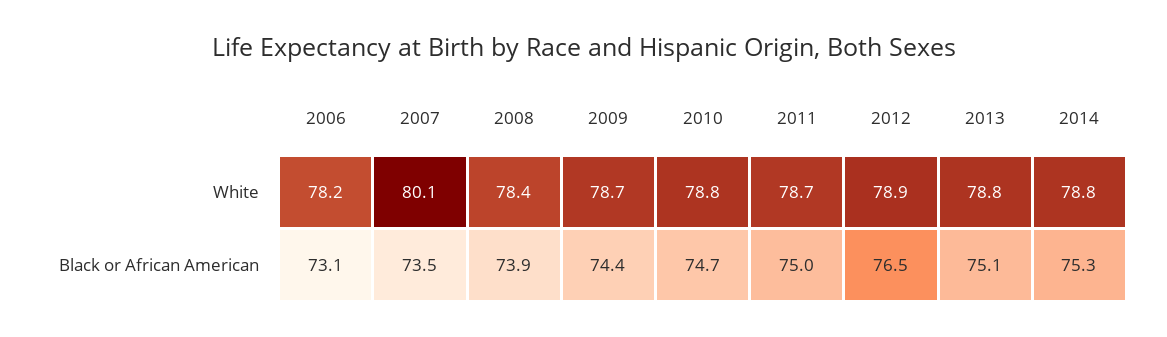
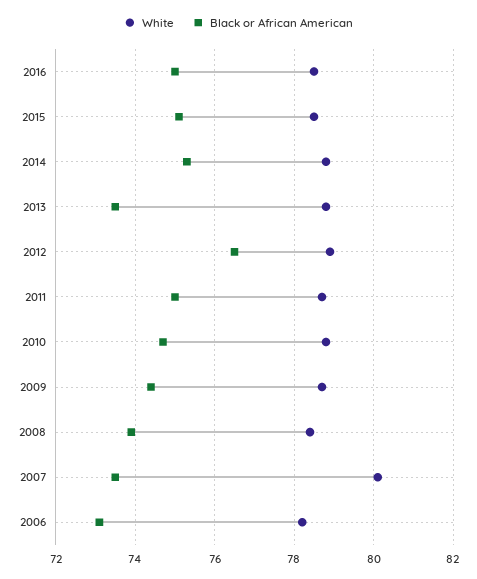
Black or African American, 2013: 75.1 -> 73.5
White, 2016: none -> 78.5
Black or African American, 2016: none -> 75
White, 2015: none -> 78.5
Black or African American, 2015: none -> 75

